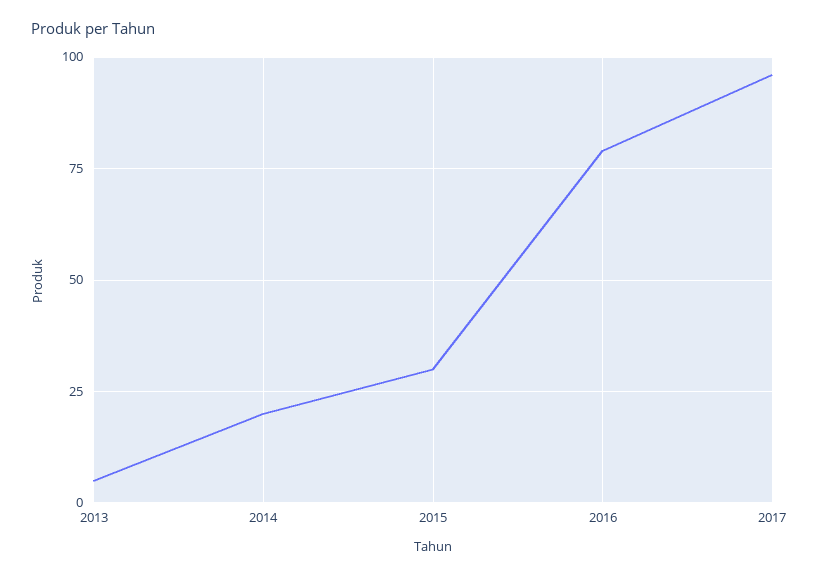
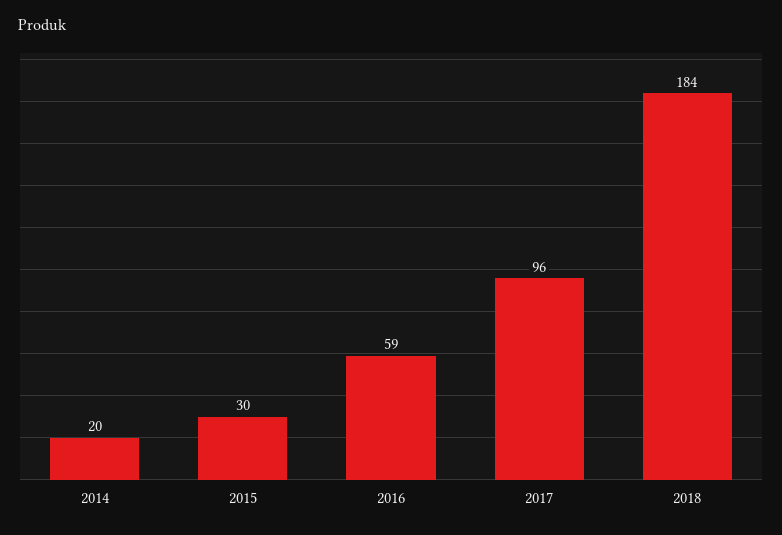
2013: 5 -> none
2016: 80 -> 59
2018: none -> 184

